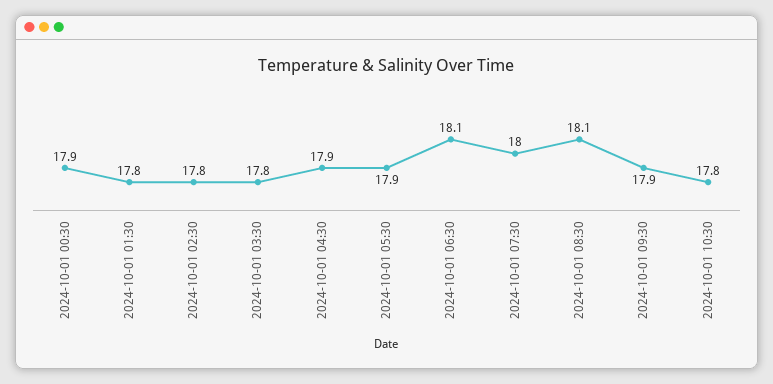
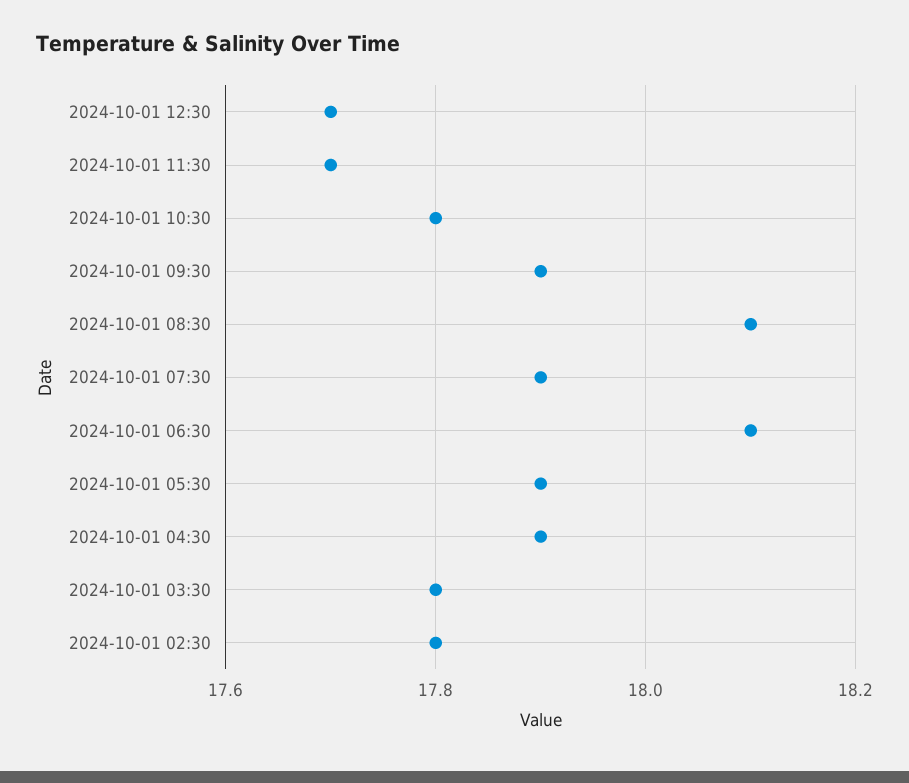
2024-10-01 00:30: 17.9 -> none
2024-10-01 01:30: 17.8 -> none
2024-10-01 07:30: 18 -> 17.9
2024-10-01 12:30: none -> 17.7
2024-10-01 11:30: none -> 17.7

